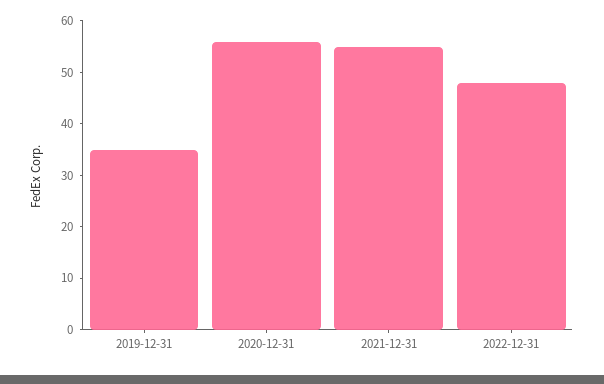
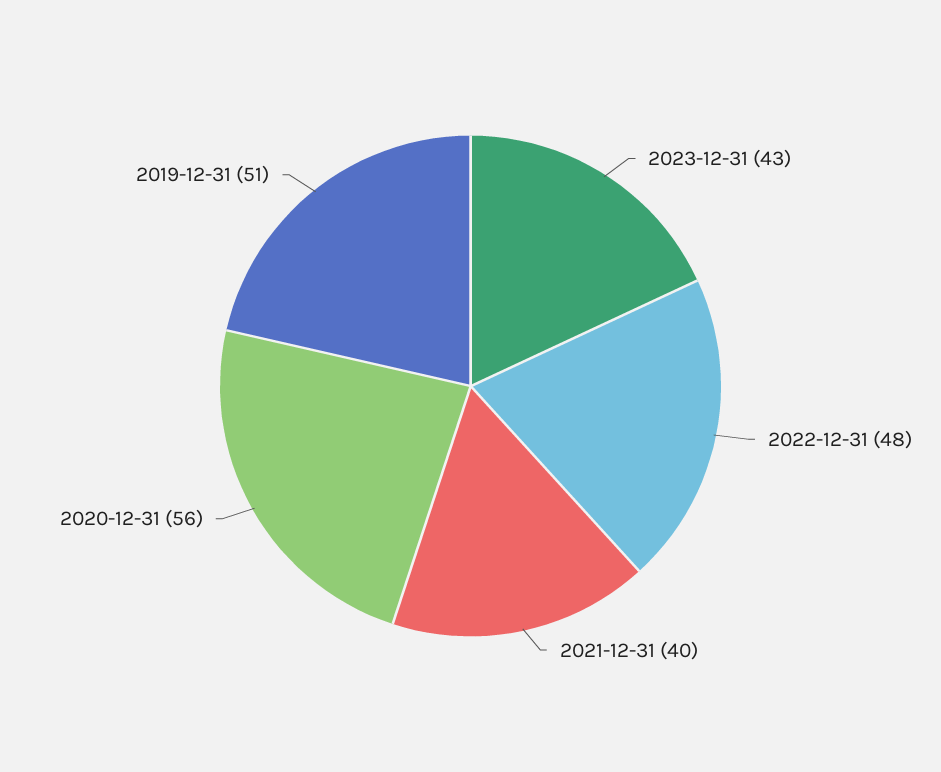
2019-12-31: 35 -> 51
2021-12-31: 55 -> 40
2023-12-31: none -> 43

